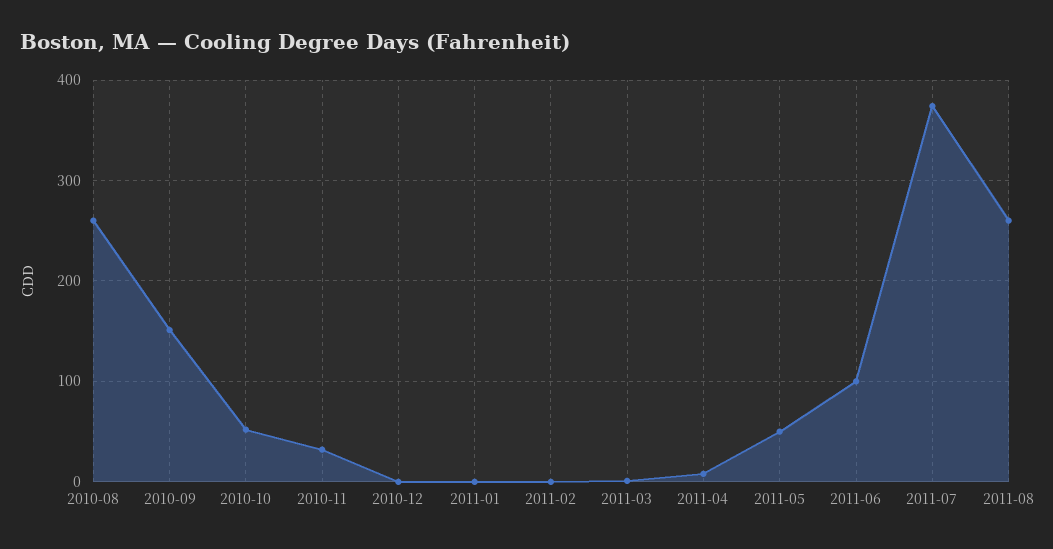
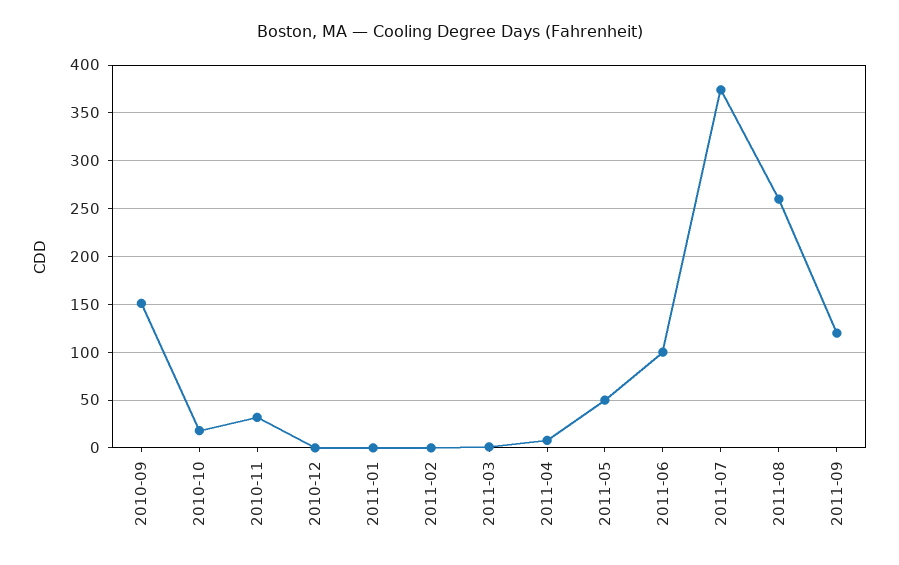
2010-08: 260 -> none
2010-10: 50 -> 20
2011-09: none -> 120

